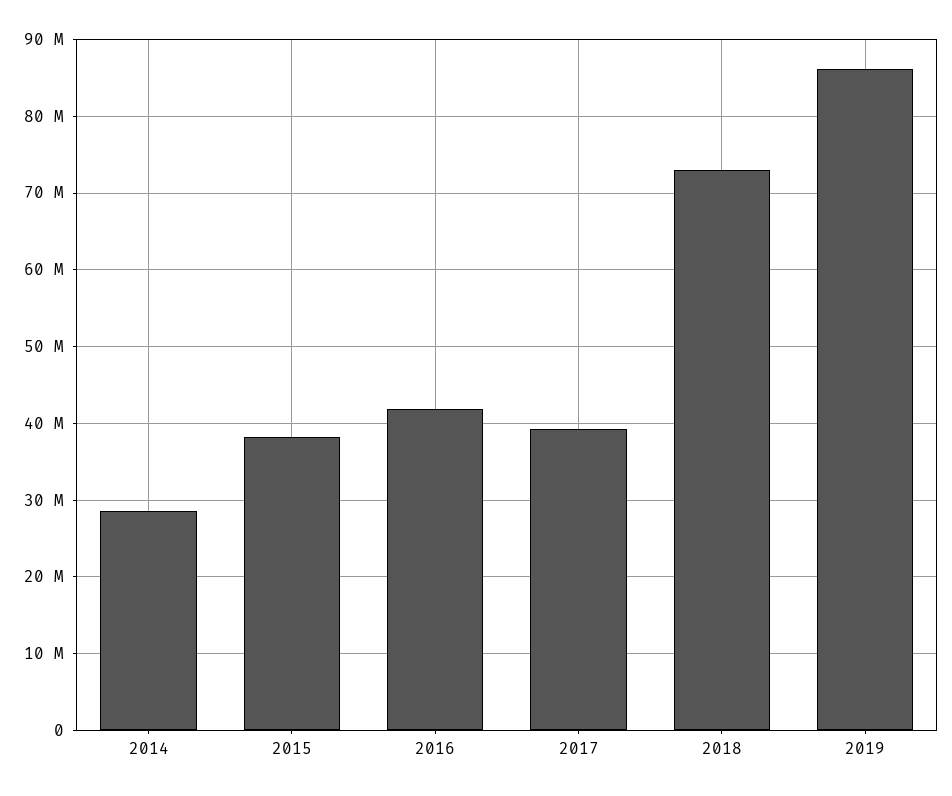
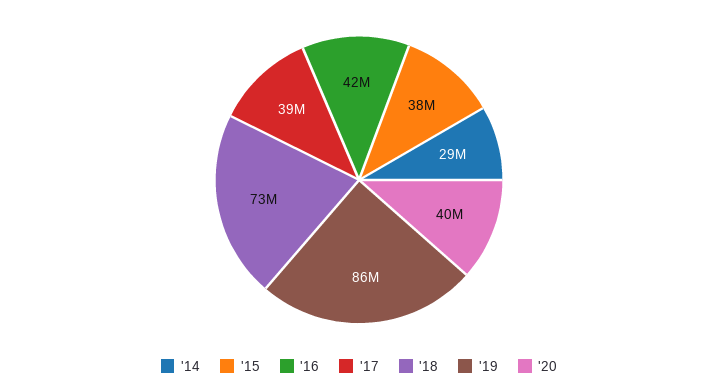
'20: none -> 40000000

